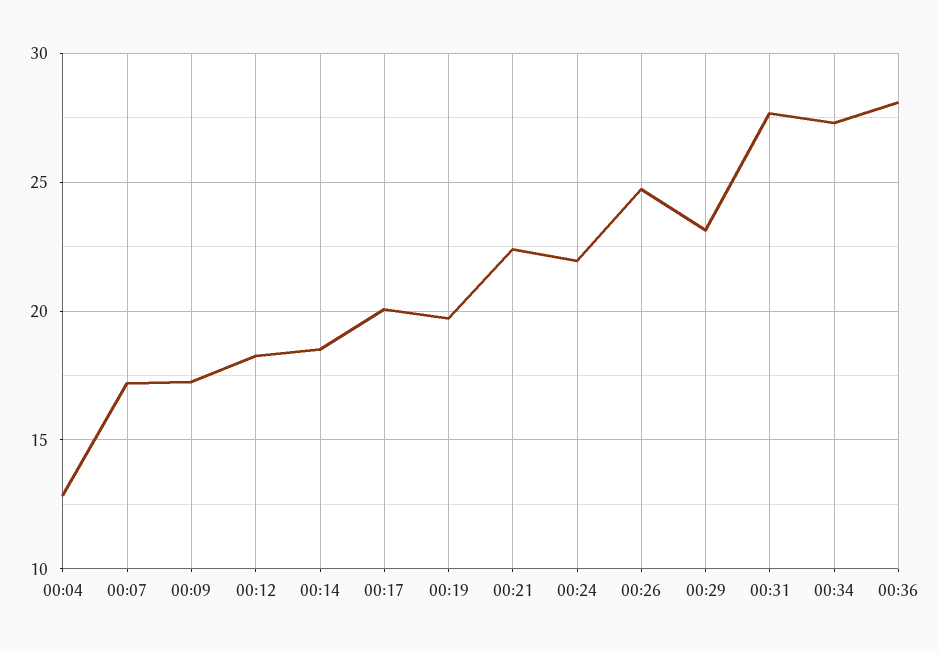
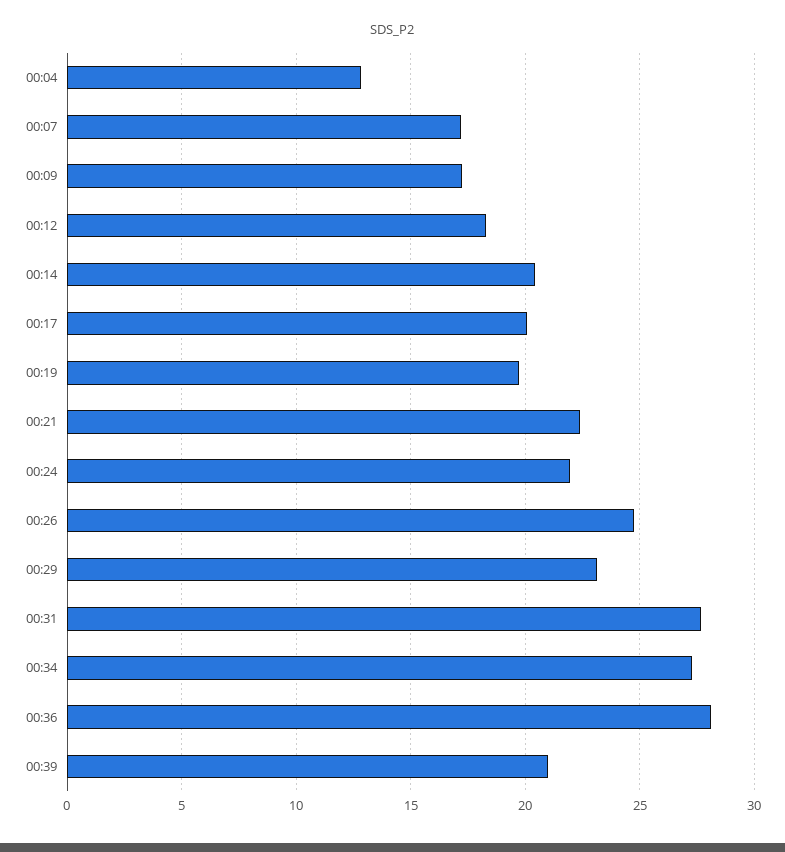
00:14: 18.5 -> 20.5
00:39: none -> 21

